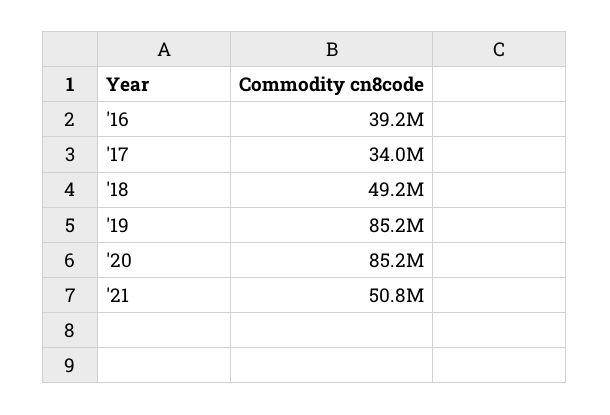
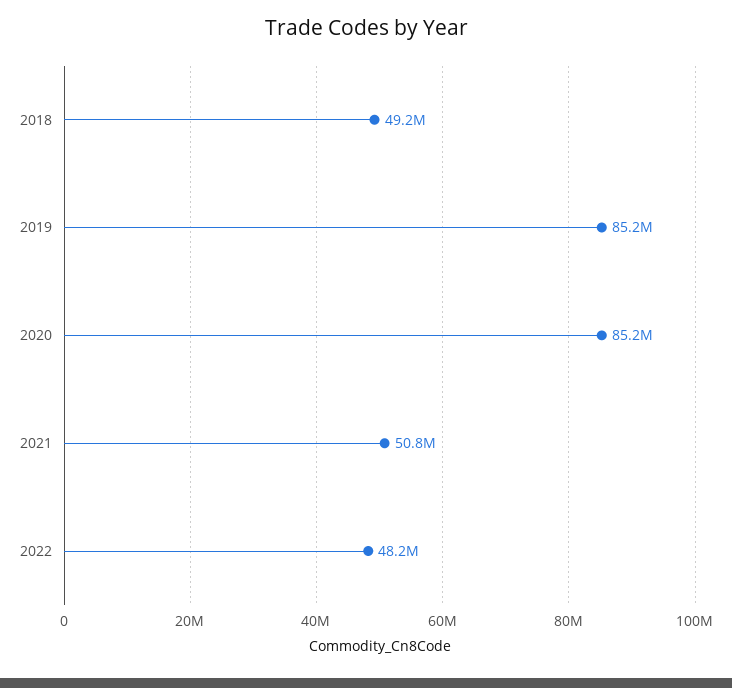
'16: 39200000 -> none
'17: 34000000 -> none
2022: none -> 48200000

